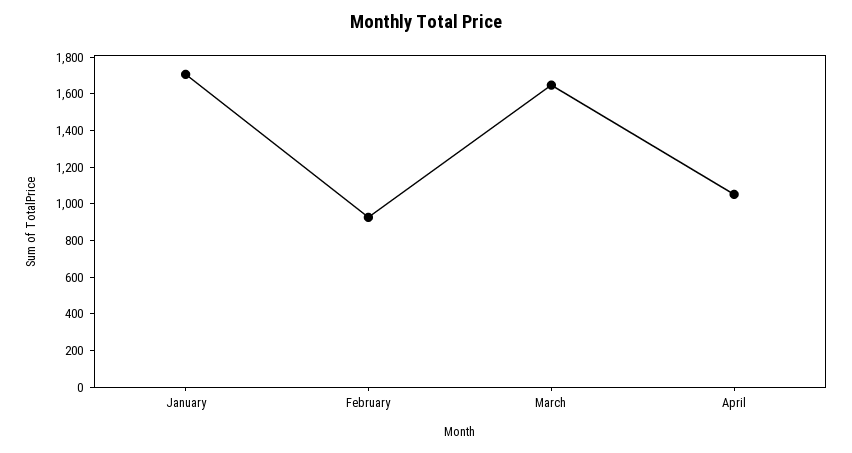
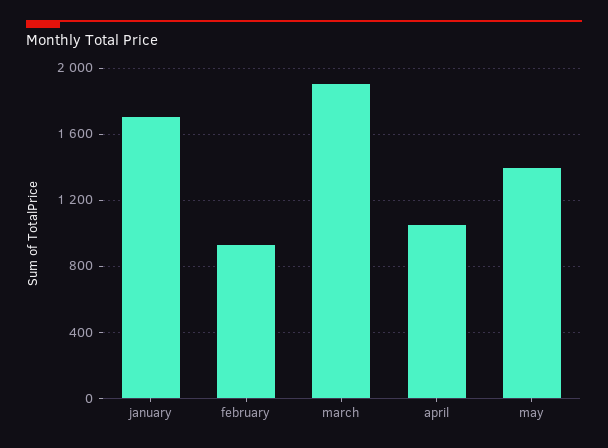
March: 1650 -> 1900
may: none -> 1400

